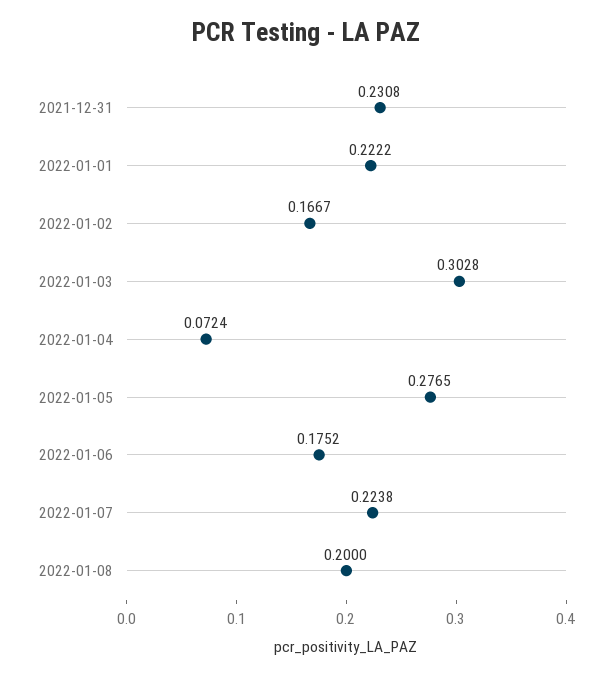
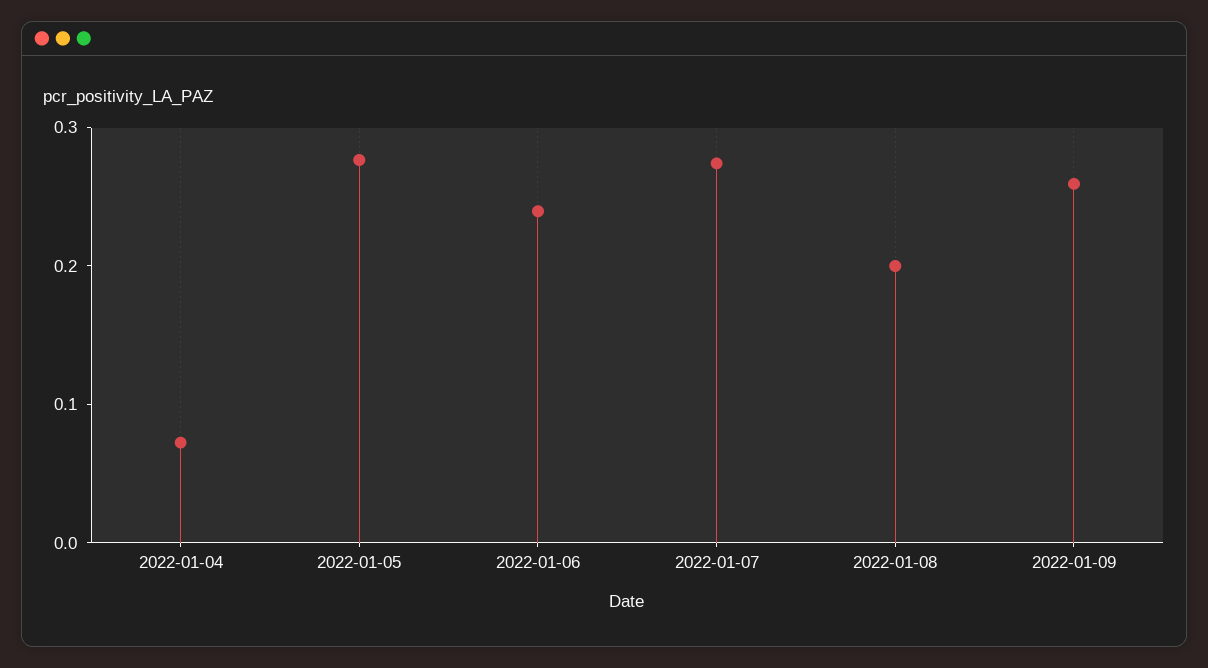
2021-12-31: 0.2308 -> none
2022-01-01: 0.2222 -> none
2022-01-02: 0.1667 -> none
2022-01-03: 0.3028 -> none
2022-01-06: 0.1752 -> 0.24
2022-01-07: 0.2238 -> 0.28
2022-01-09: none -> 0.26

